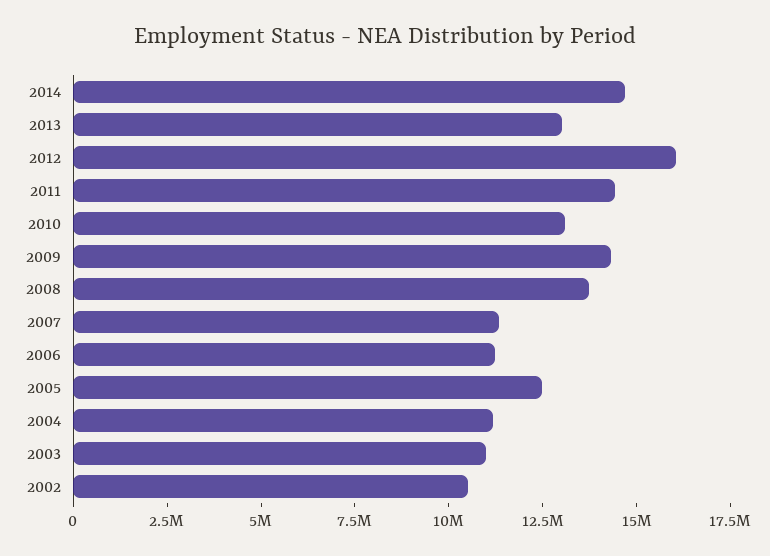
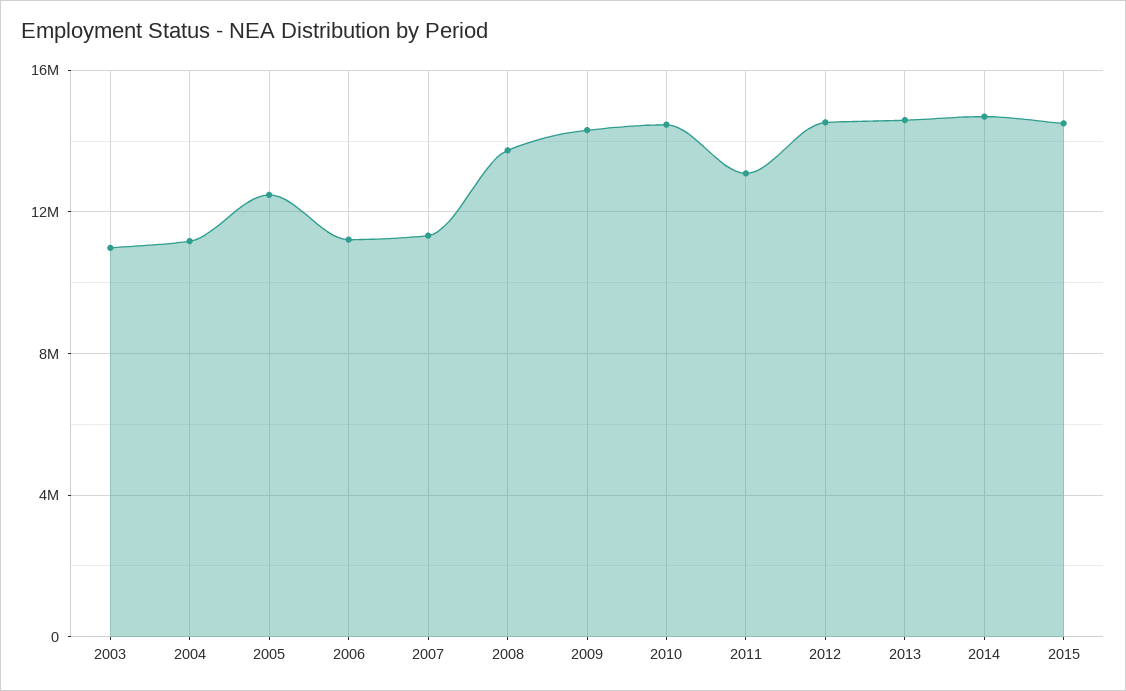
2013: 13000000 -> 14500000
2012: 16000000 -> 14500000
2011: 14500000 -> 13000000
2010: 13000000 -> 14500000
2002: 10500000 -> none
2015: none -> 14500000

